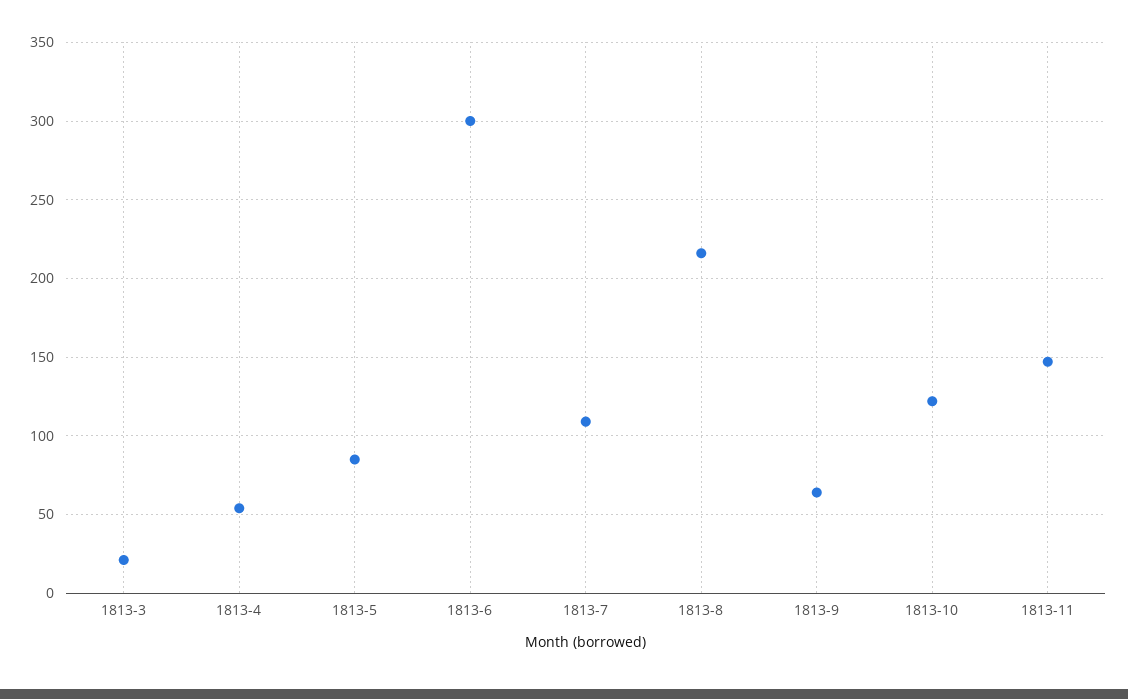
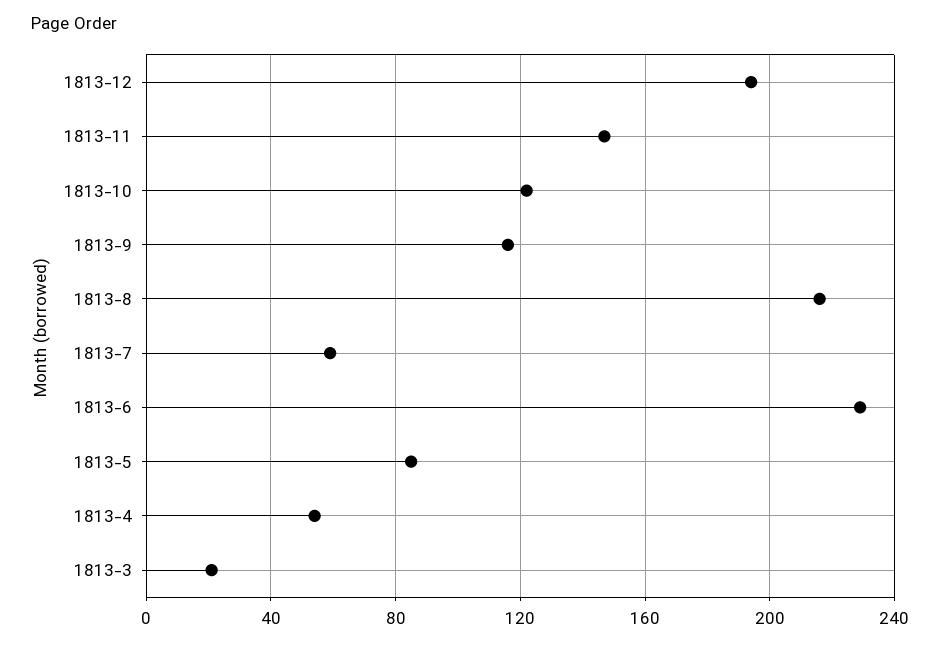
1813-6: 300 -> 230
1813-7: 110 -> 60
1813-9: 65 -> 115
1813-12: none -> 195

